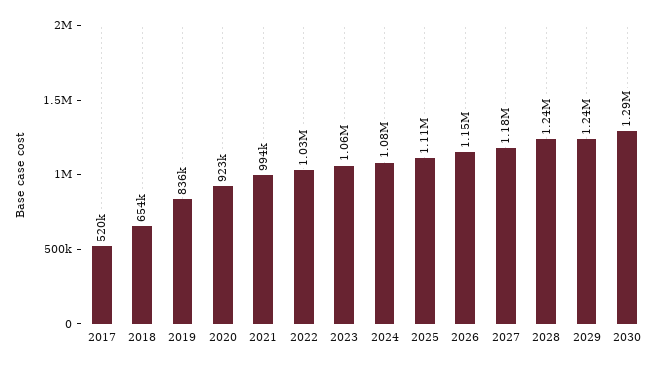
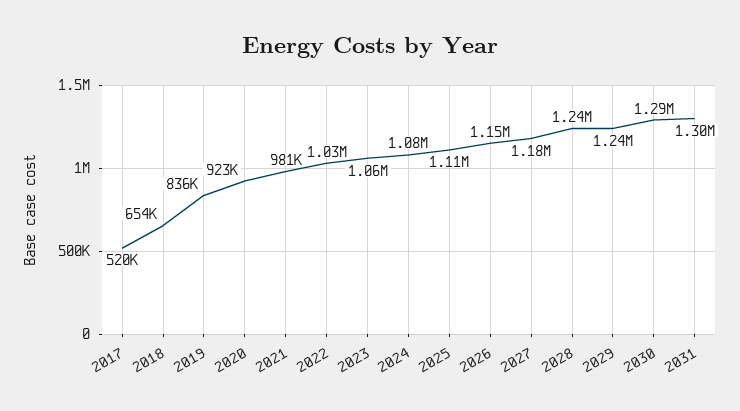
2021: 994000 -> 981000
2031: none -> 1300000

